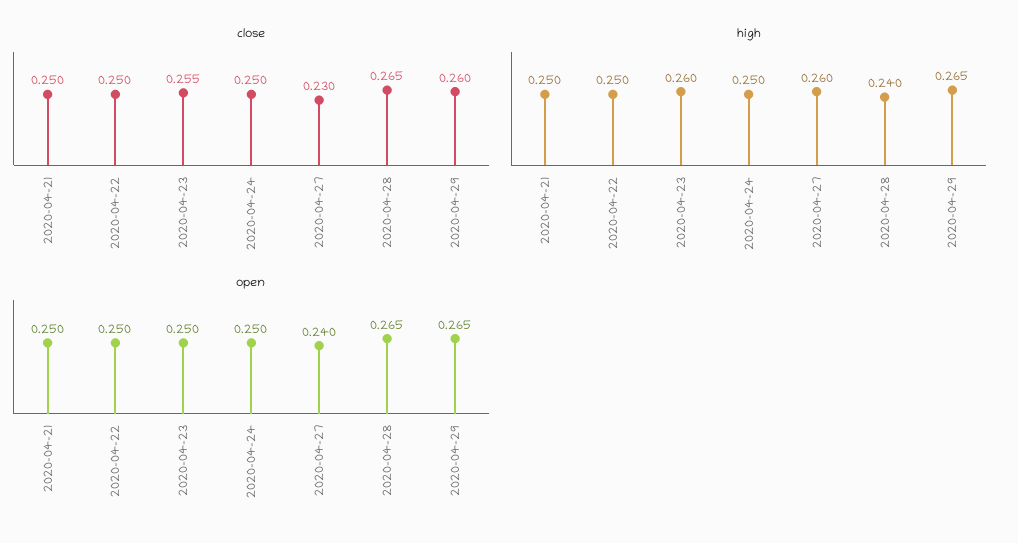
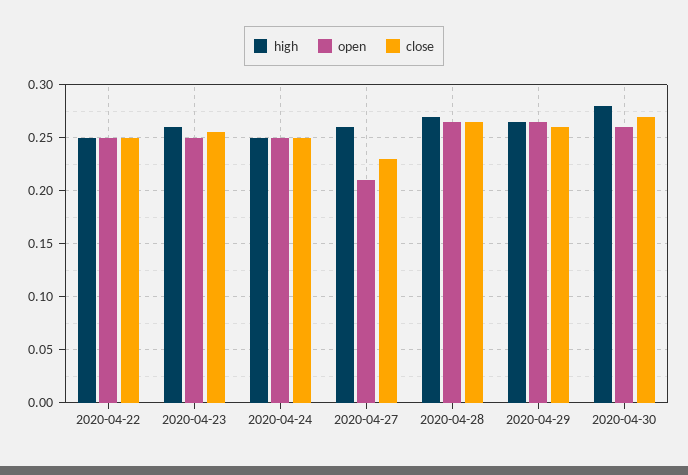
close, 2020-04-21: 0.25 -> none
high, 2020-04-21: 0.25 -> none
high, 2020-04-28: 0.24 -> 0.27
open, 2020-04-21: 0.25 -> none
open, 2020-04-27: 0.24 -> 0.21
high, 2020-04-30: none -> 0.28
open, 2020-04-30: none -> 0.26
close, 2020-04-30: none -> 0.27

